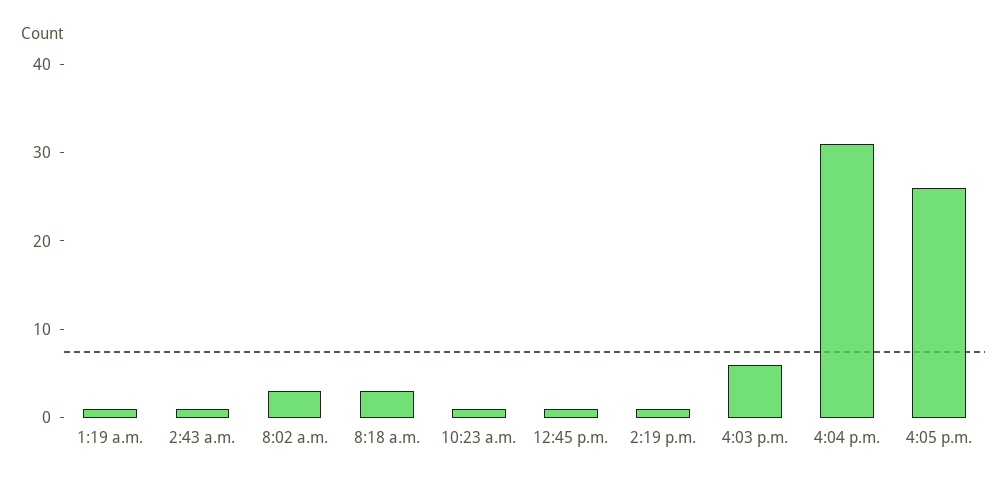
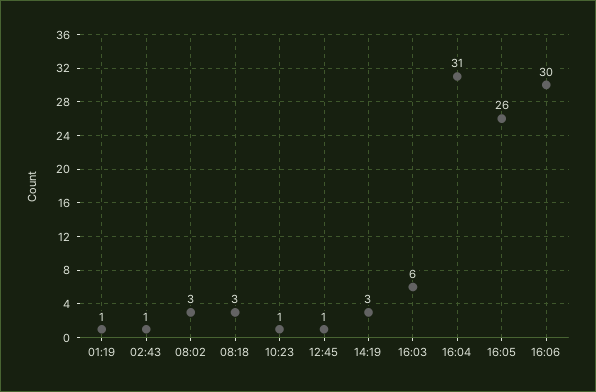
2:19 p.m.: 1 -> 3
16:06: none -> 30

